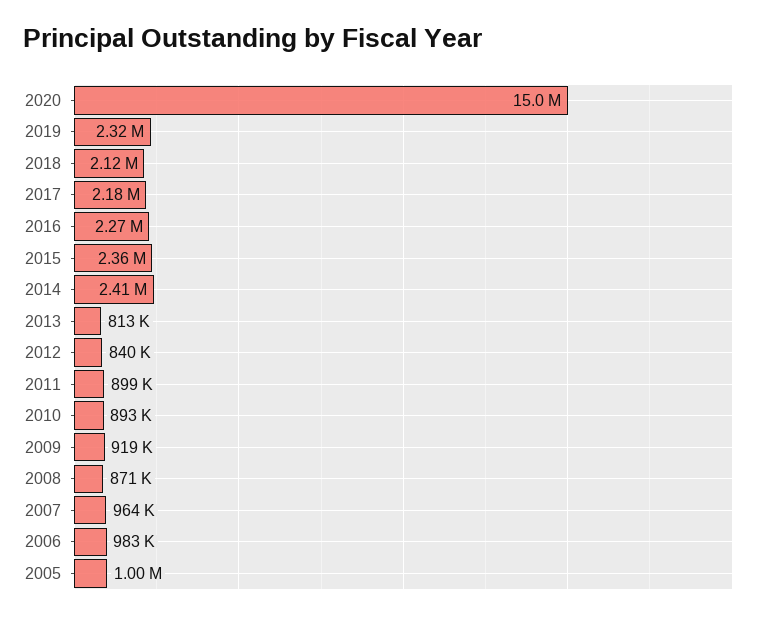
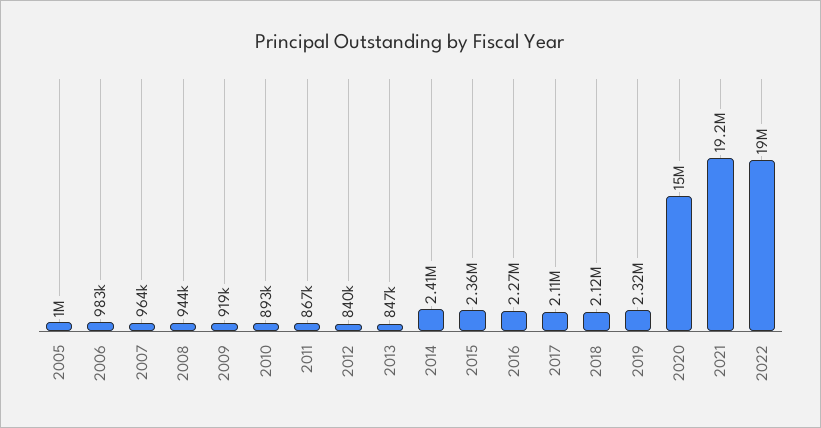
2017: 2180000 -> 2110000
2013: 813000 -> 847000
2011: 899000 -> 867000
2008: 871000 -> 944000
2021: none -> 19200000
2022: none -> 19000000

